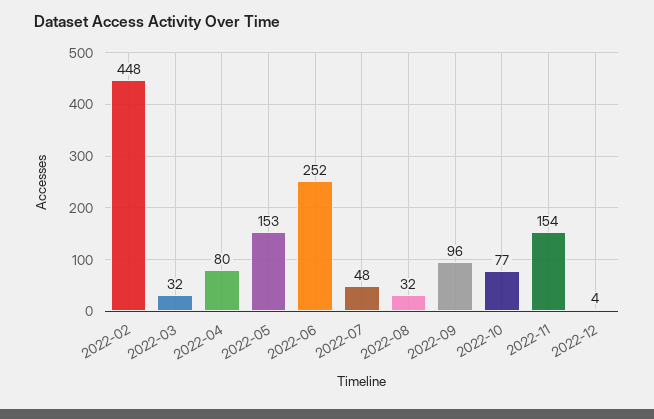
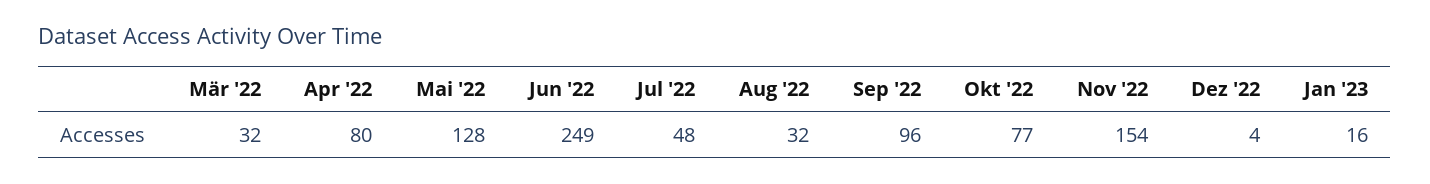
2022-02: 448 -> none
2022-05: 153 -> 128
2022-06: 252 -> 249
Jan '23: none -> 16

